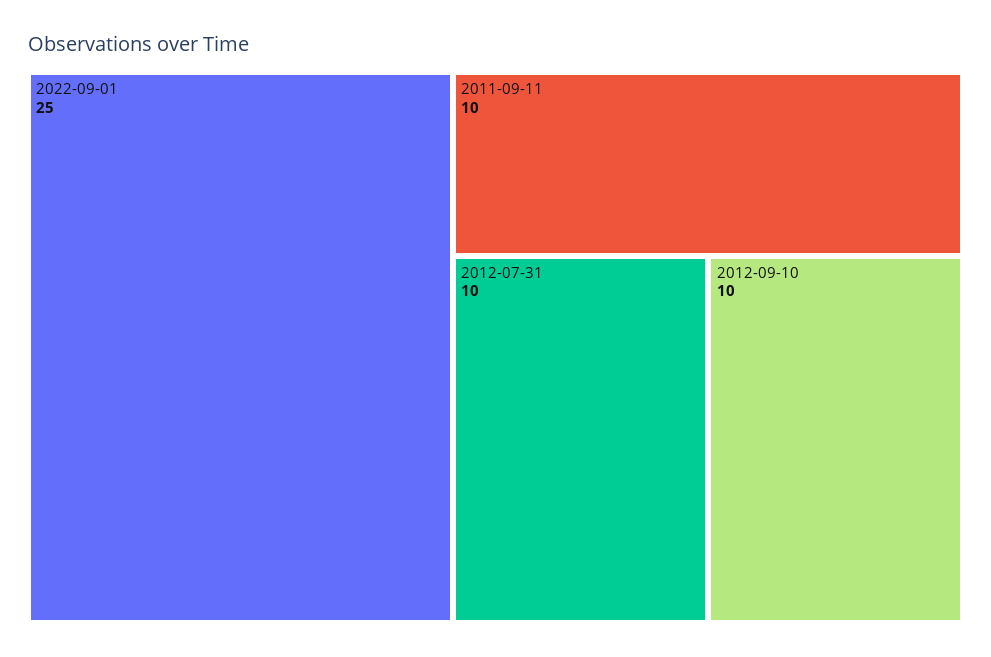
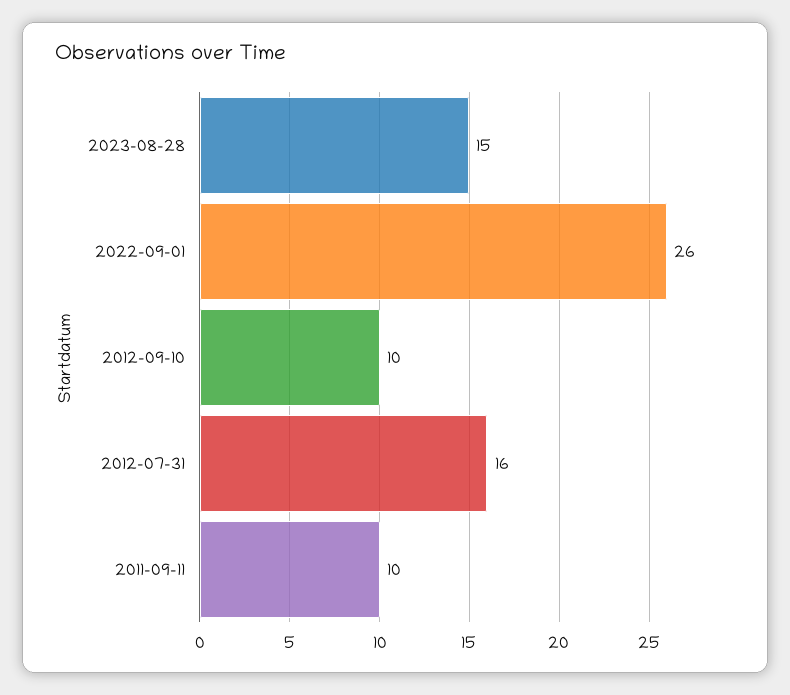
2022-09-01: 25 -> 26
2012-07-31: 10 -> 16
2023-08-28: none -> 15

